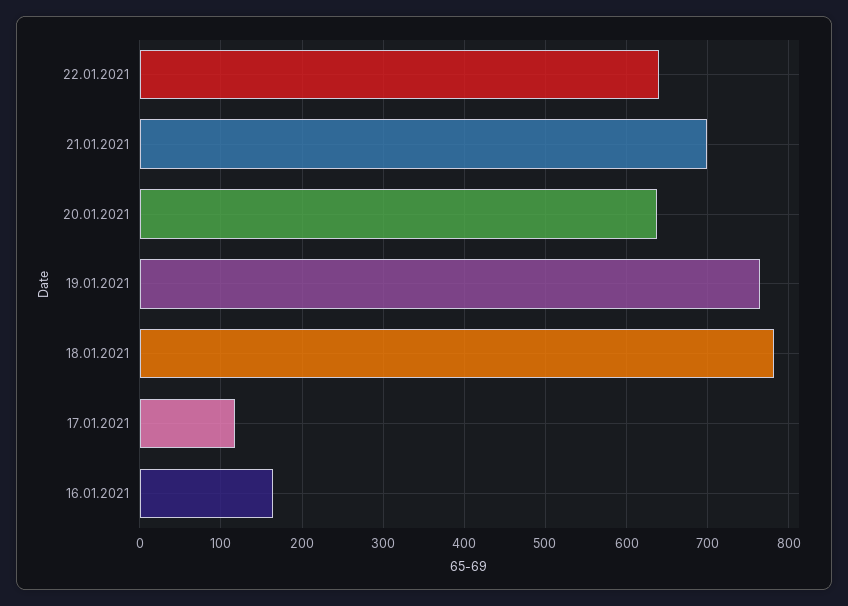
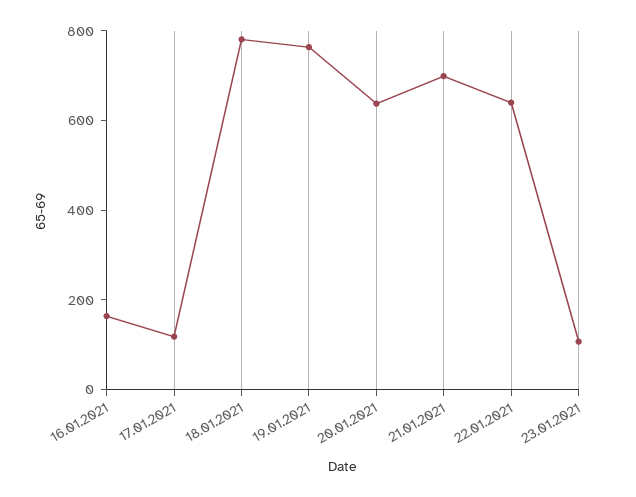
23.01.2021: none -> 100

